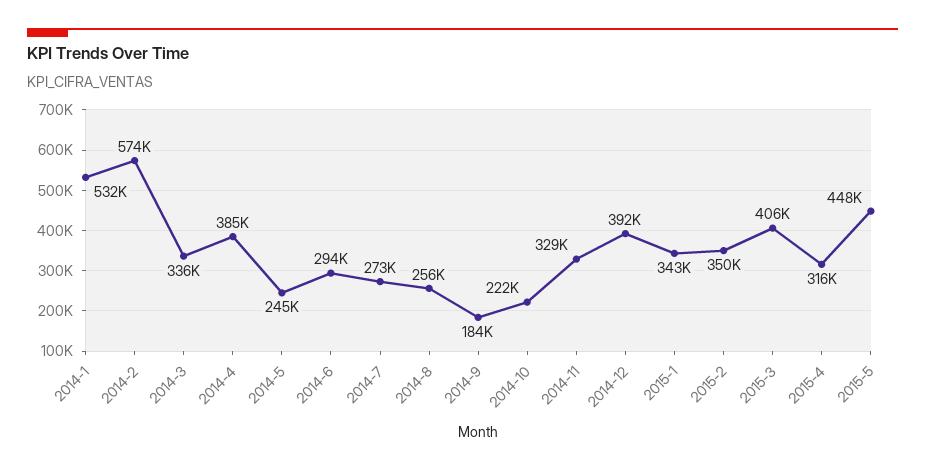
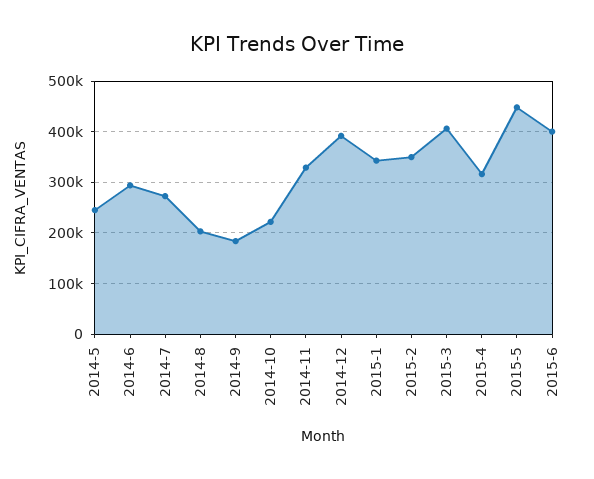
2014-1: 532000 -> none
2014-2: 574000 -> none
2014-3: 336000 -> none
2014-4: 385000 -> none
2014-8: 256000 -> 200000
2015-6: none -> 400000

